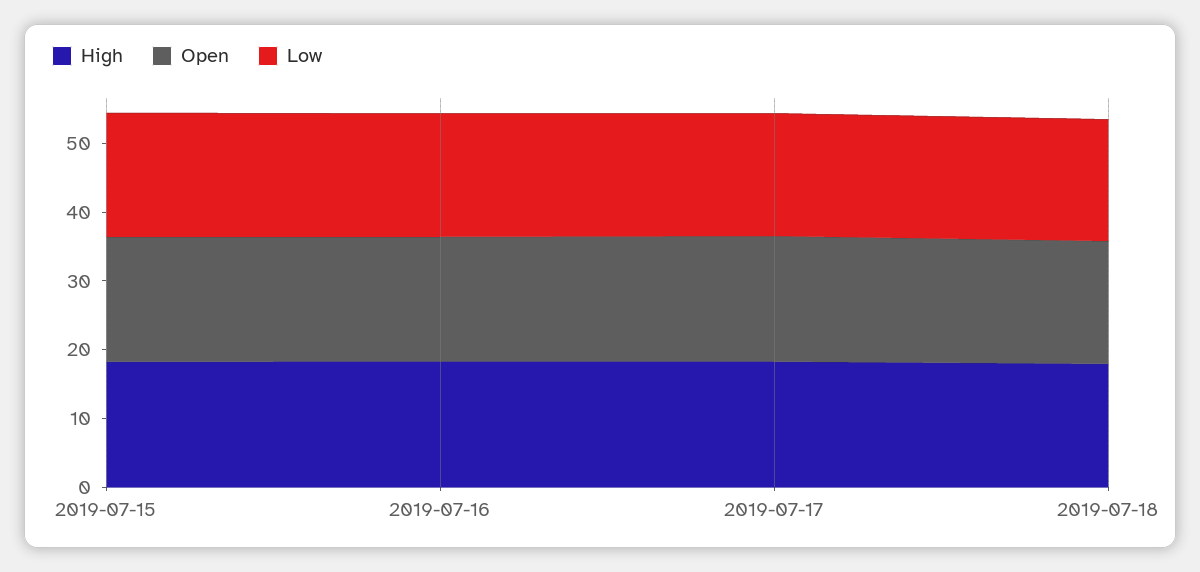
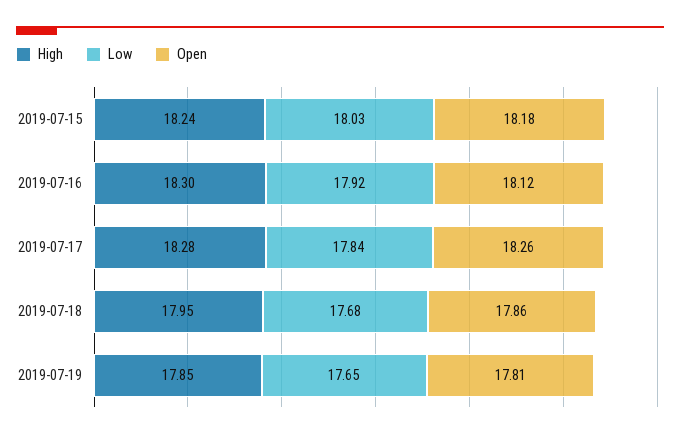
High, 2019-07-19: none -> 17.85
Low, 2019-07-19: none -> 17.65
Open, 2019-07-19: none -> 17.81

